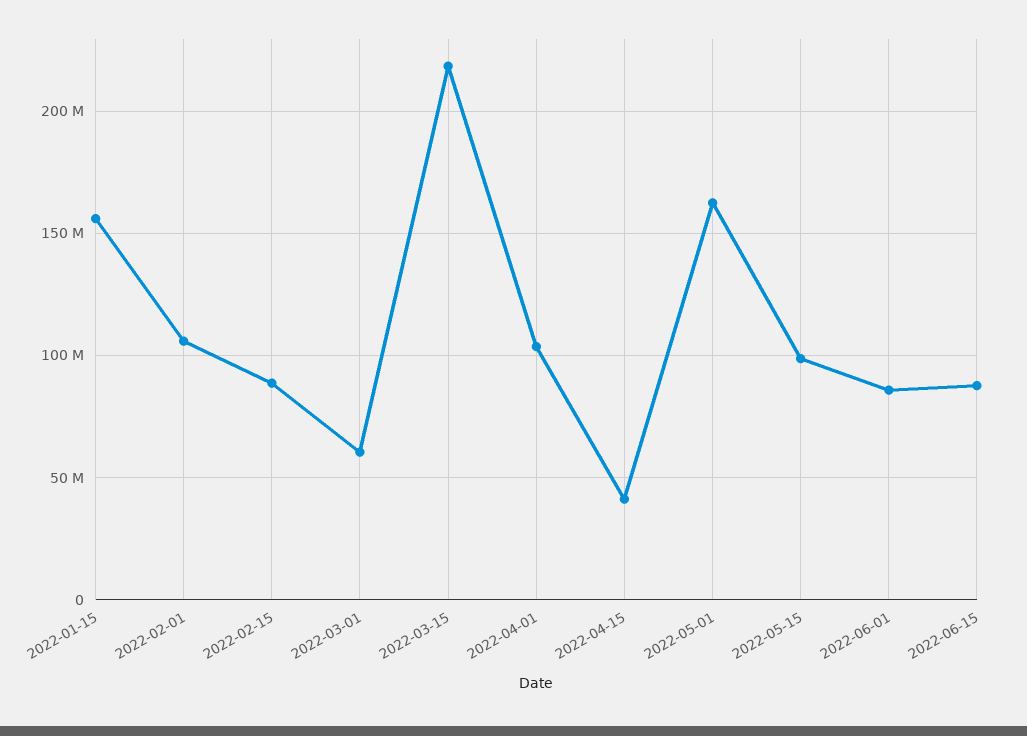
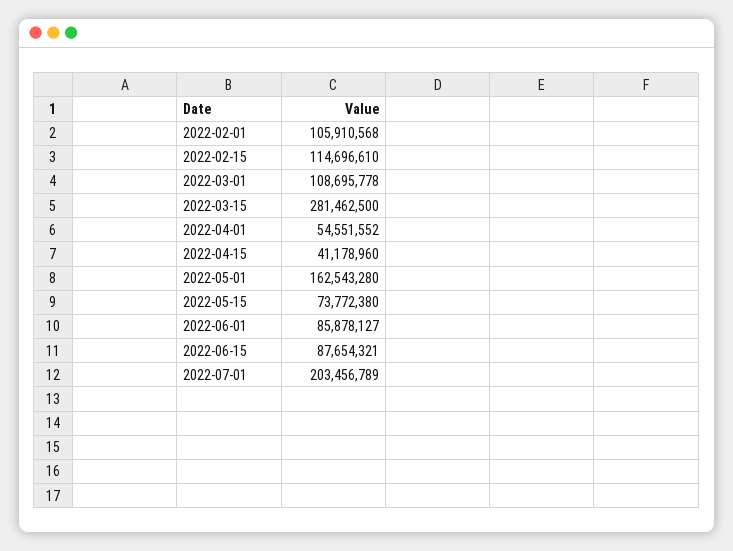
2022-01-15: 155000000 -> none
2022-02-15: 90000000 -> 114696610
2022-03-01: 60000000 -> 108695778
2022-03-15: 220000000 -> 281462500
2022-04-01: 105000000 -> 54551552
2022-05-15: 100000000 -> 73772380
2022-07-01: none -> 203456789

